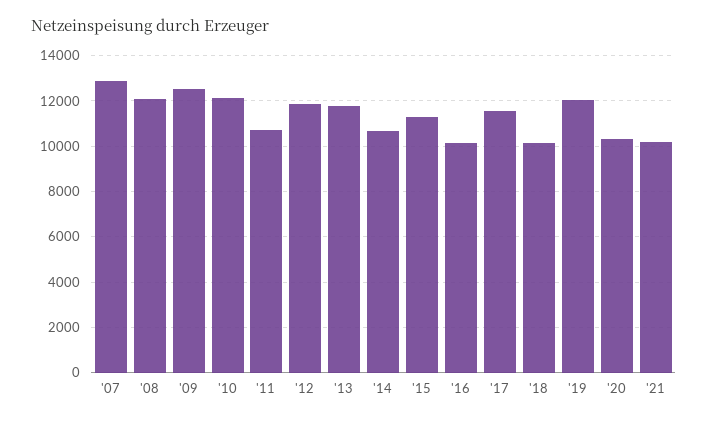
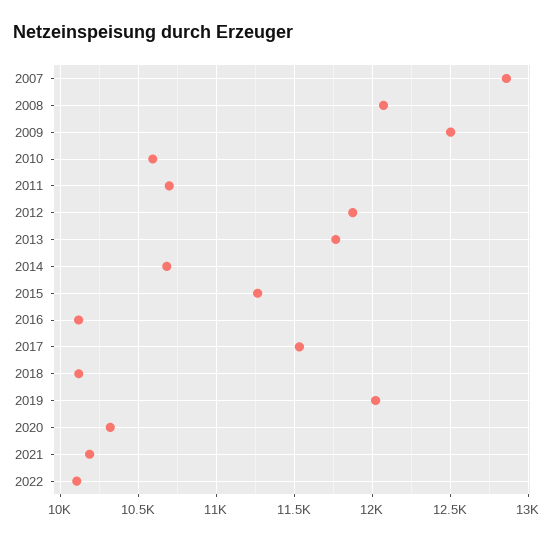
'10: 12000 -> 10600
2022: none -> 10100

